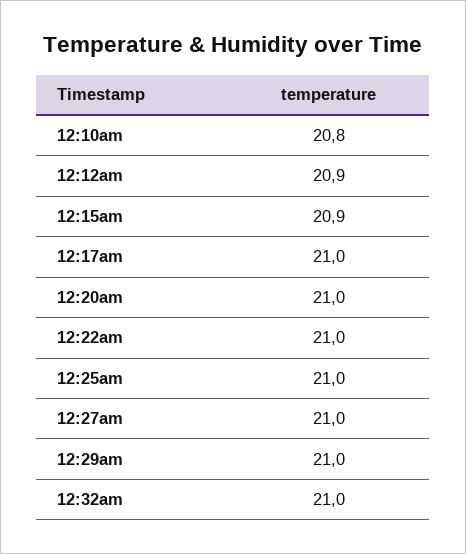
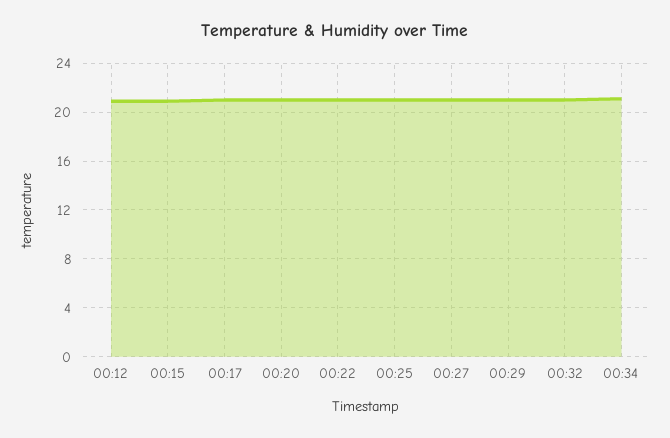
12:10am: 20.8 -> none
00:34: none -> 21

